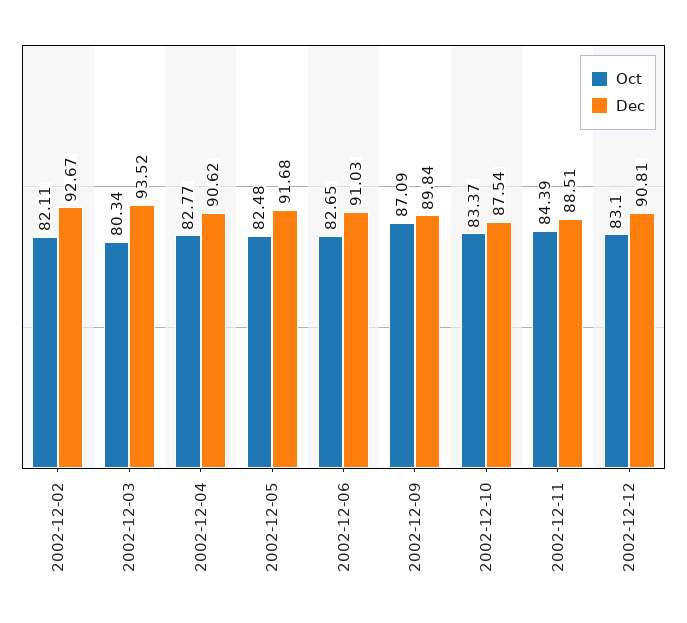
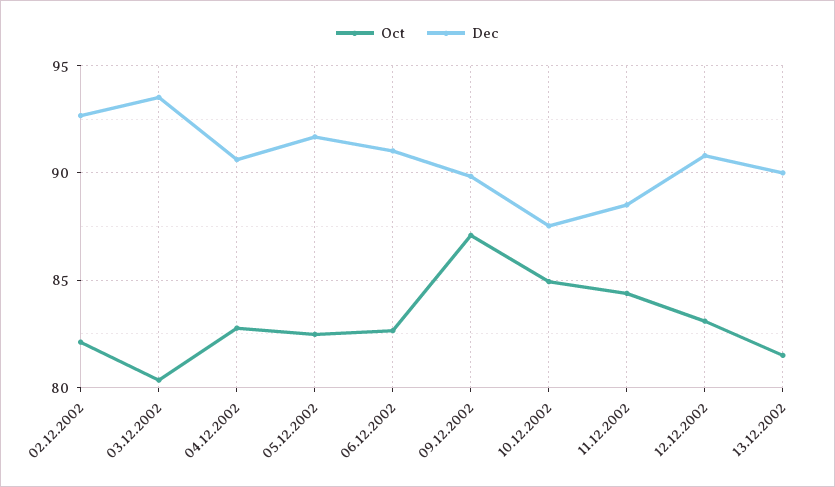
Oct, 2002-12-10: 83.37 -> 85
Oct, 13.12.2002: none -> 81.5
Dec, 13.12.2002: none -> 90

